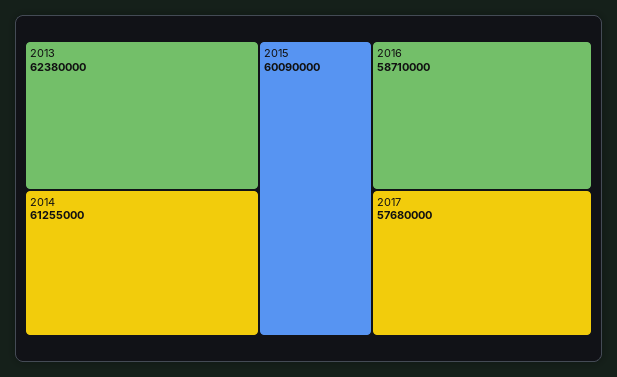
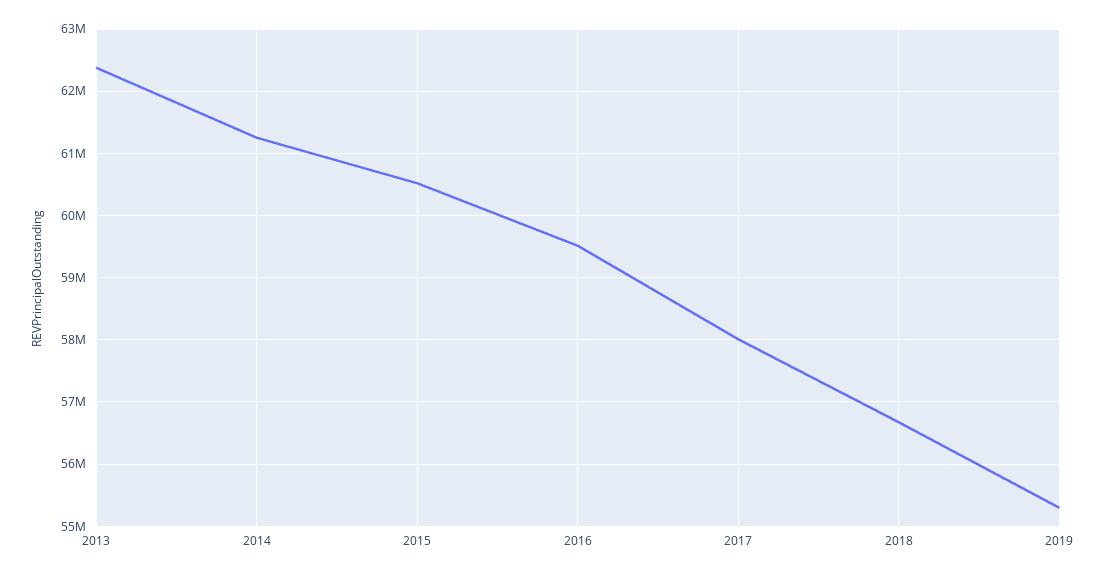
2015: 60090000 -> 60500000
2016: 58710000 -> 59500000
2017: 57680000 -> 58000000
2018: none -> 56700000
2019: none -> 55300000

